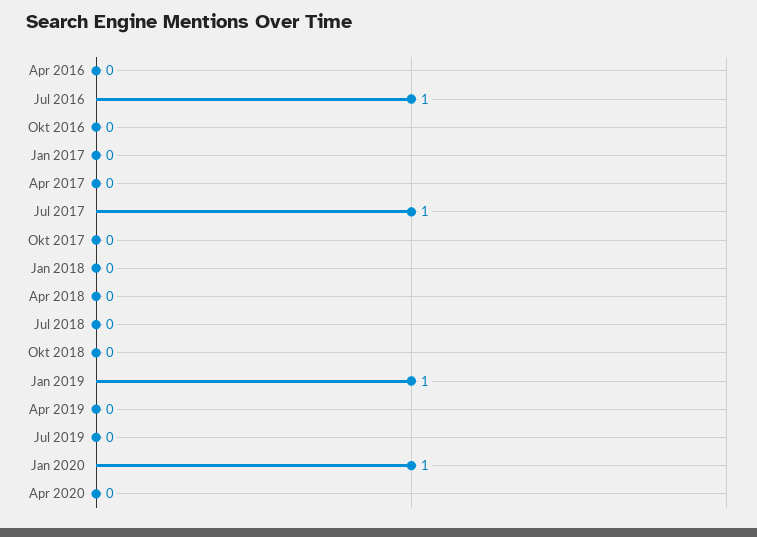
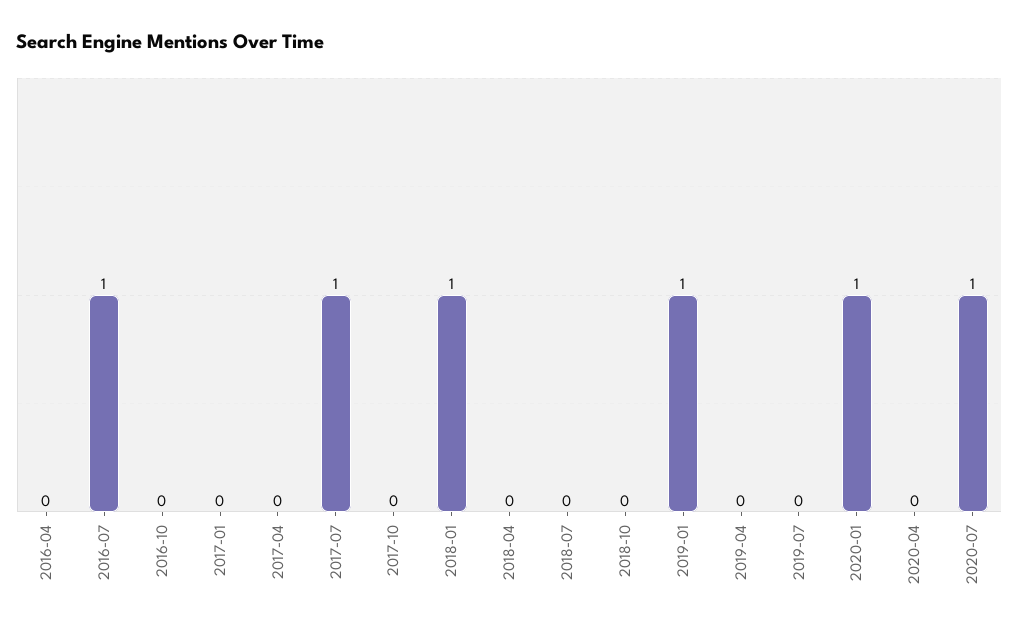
Jan 2018: 0 -> 1
2020-07: none -> 1

